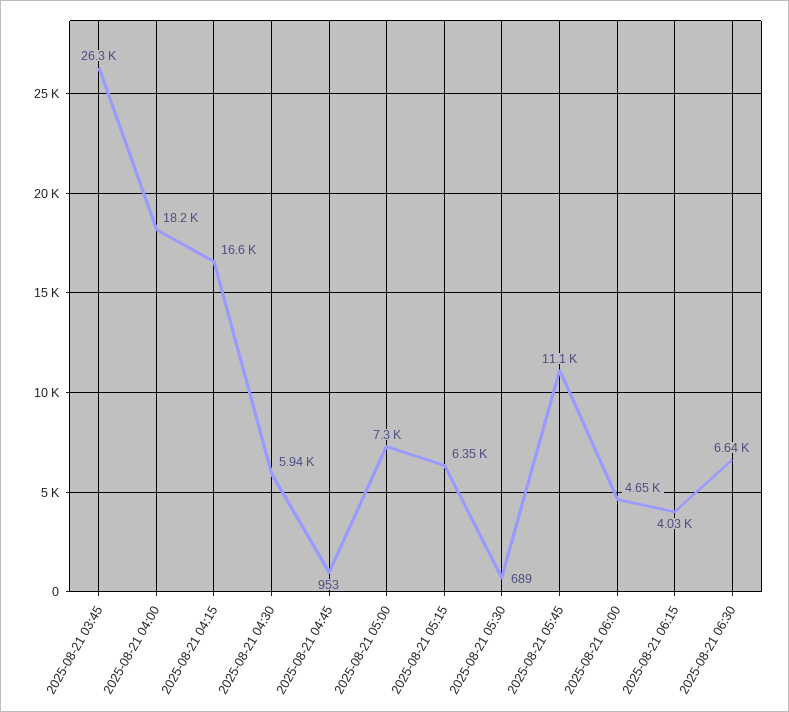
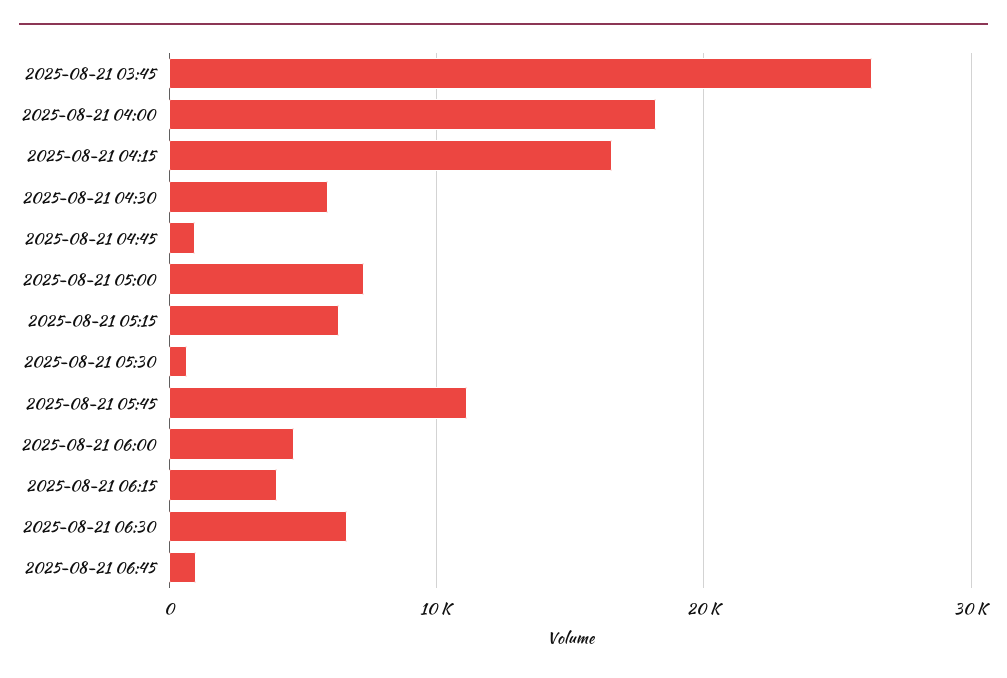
2025-08-21 06:45: none -> 1000

